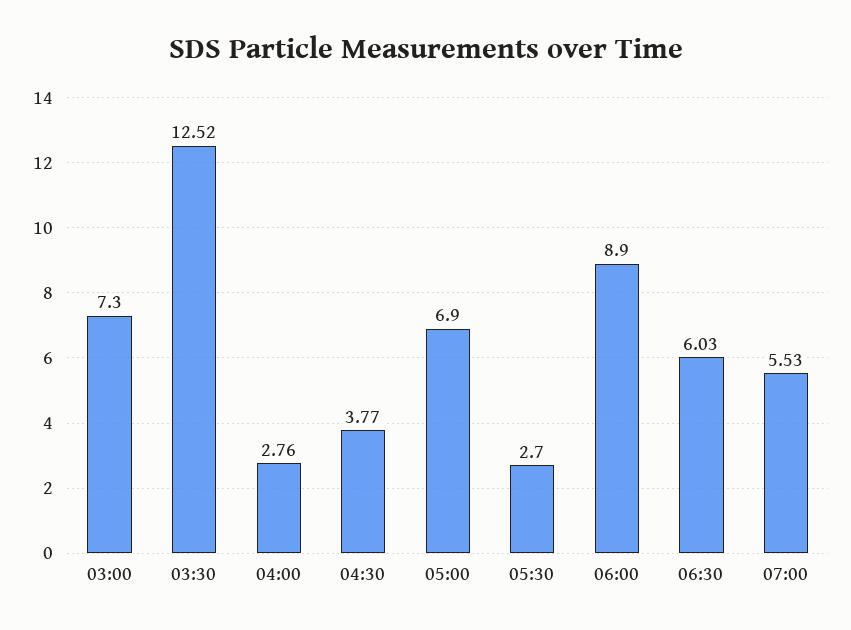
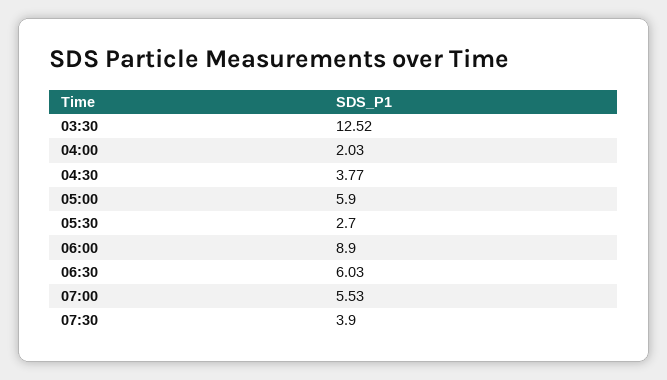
03:00: 7.3 -> none
04:00: 2.76 -> 2.03
05:00: 6.9 -> 5.9
07:30: none -> 3.9

